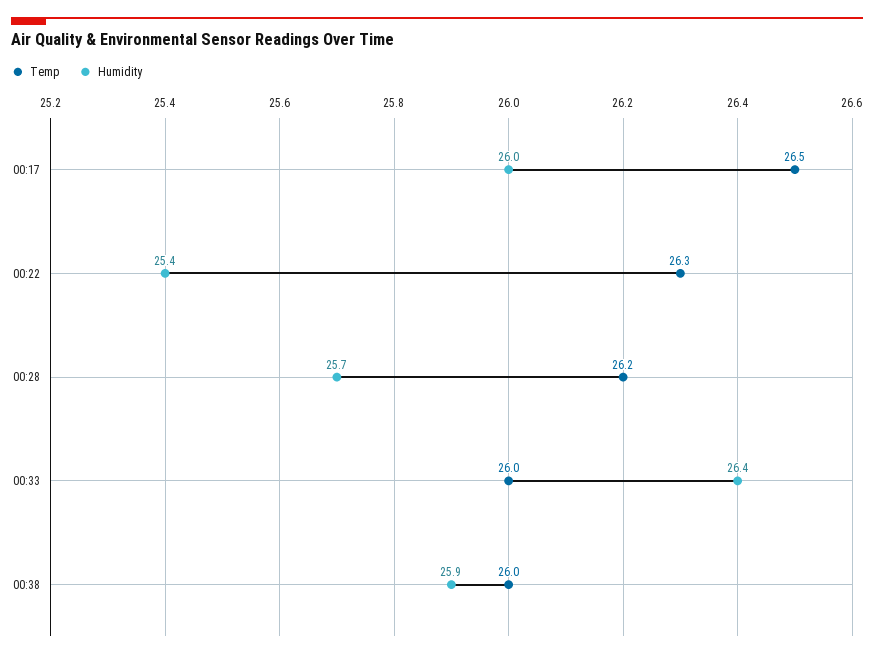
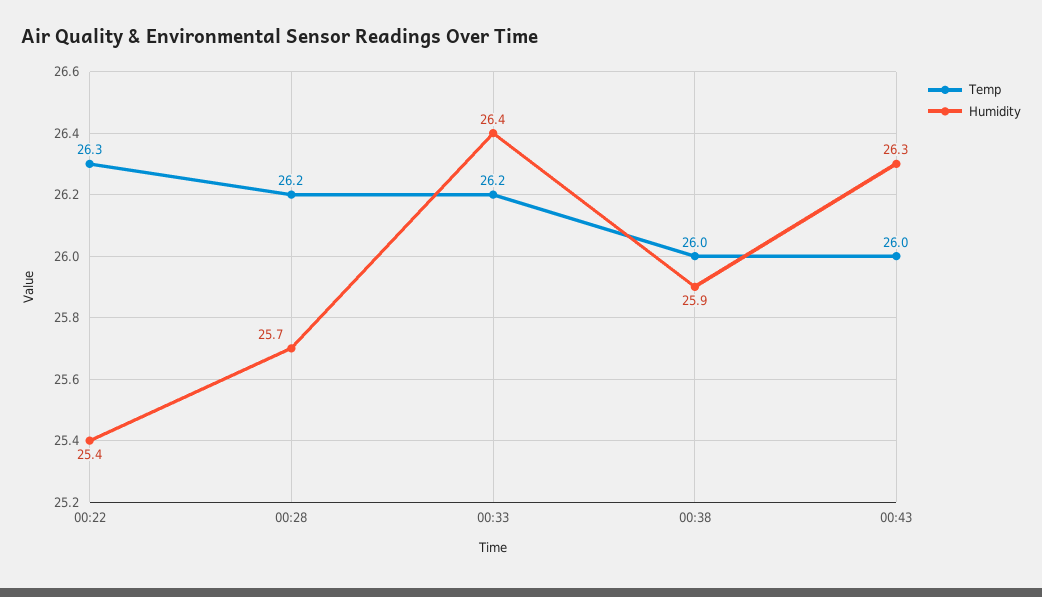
Temp, 00:17: 26.5 -> none
Humidity, 00:17: 26 -> none
Temp, 00:33: 26 -> 26.2
Temp, 00:43: none -> 26
Humidity, 00:43: none -> 26.3

